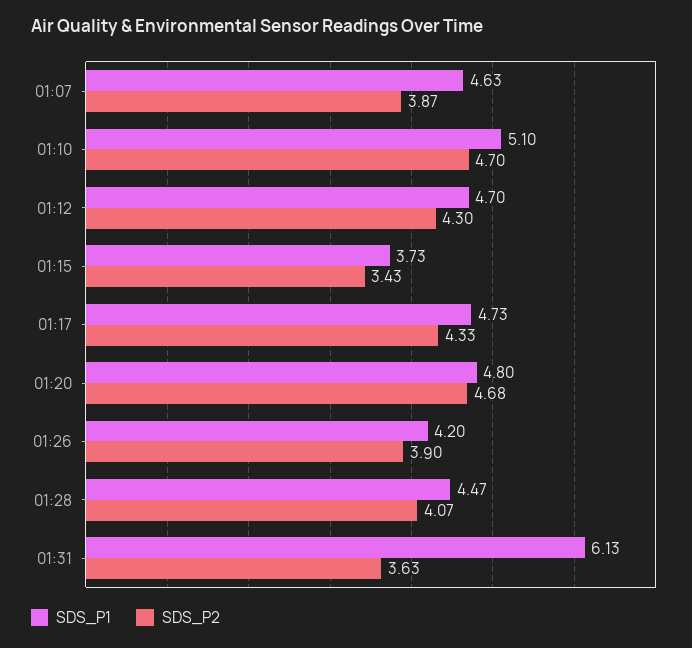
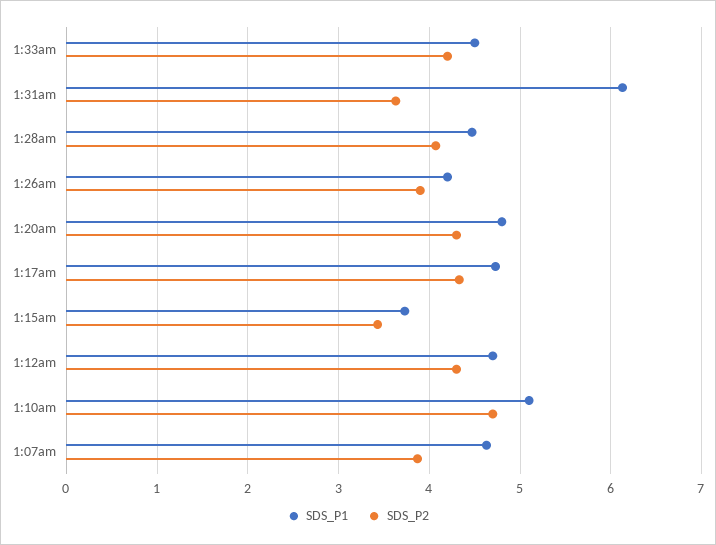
SDS_P2, 01:20: 4.68 -> 4.3
SDS_P1, 1:33am: none -> 4.5
SDS_P2, 1:33am: none -> 4.2

